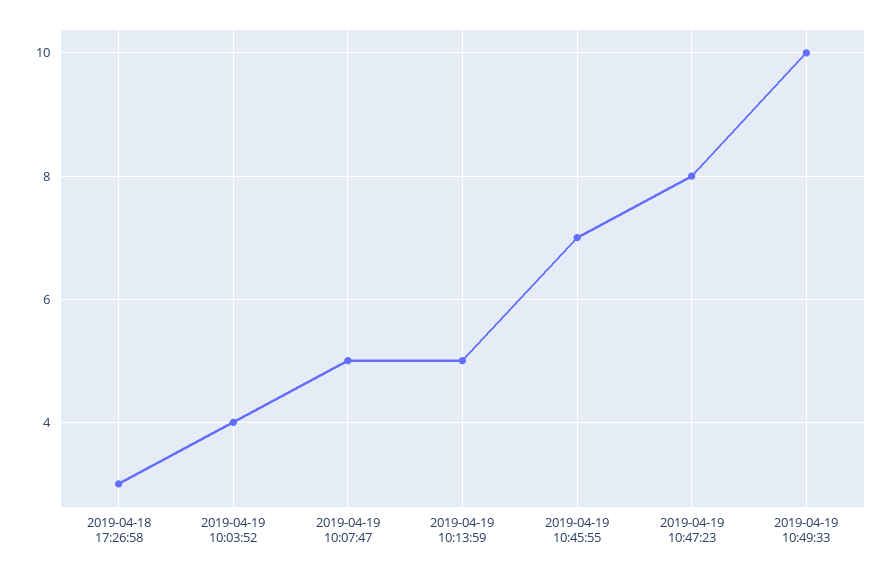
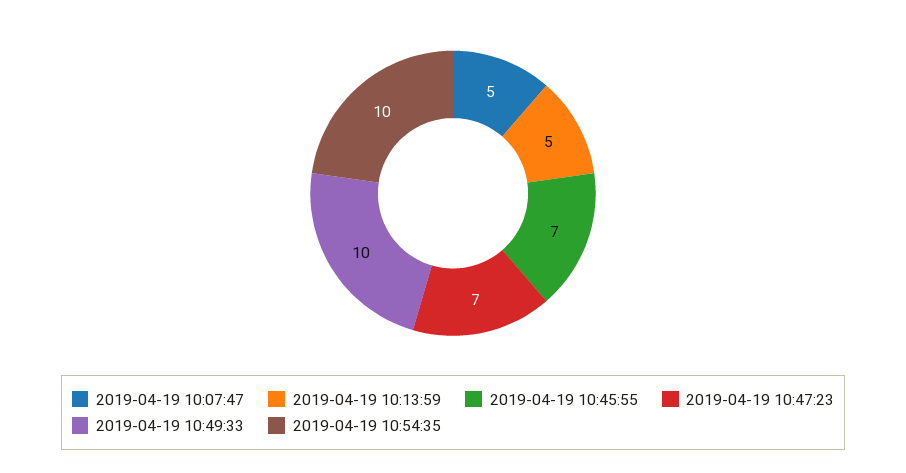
2019-04-18 17:26:58: 3 -> none
2019-04-19 10:03:52: 4 -> none
2019-04-19 10:47:23: 8 -> 7
2019-04-19 10:54:35: none -> 10

